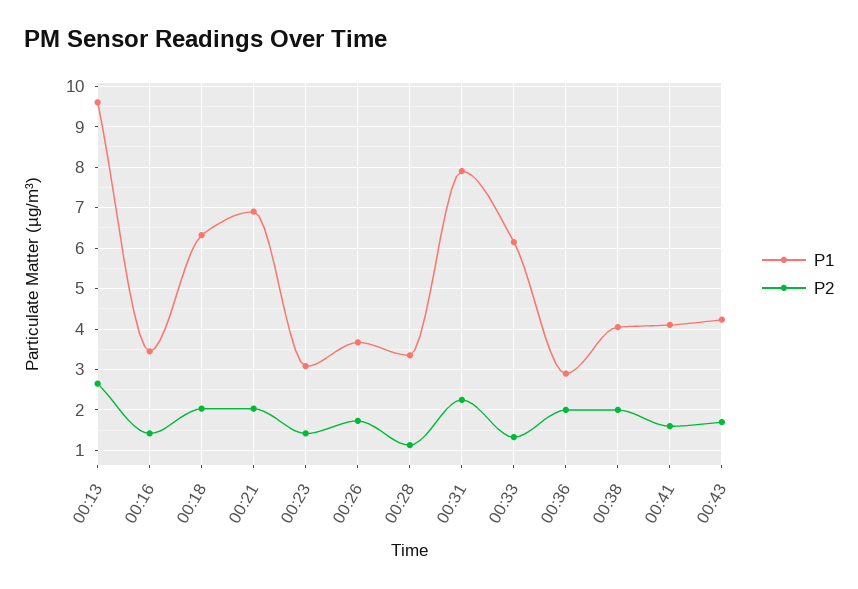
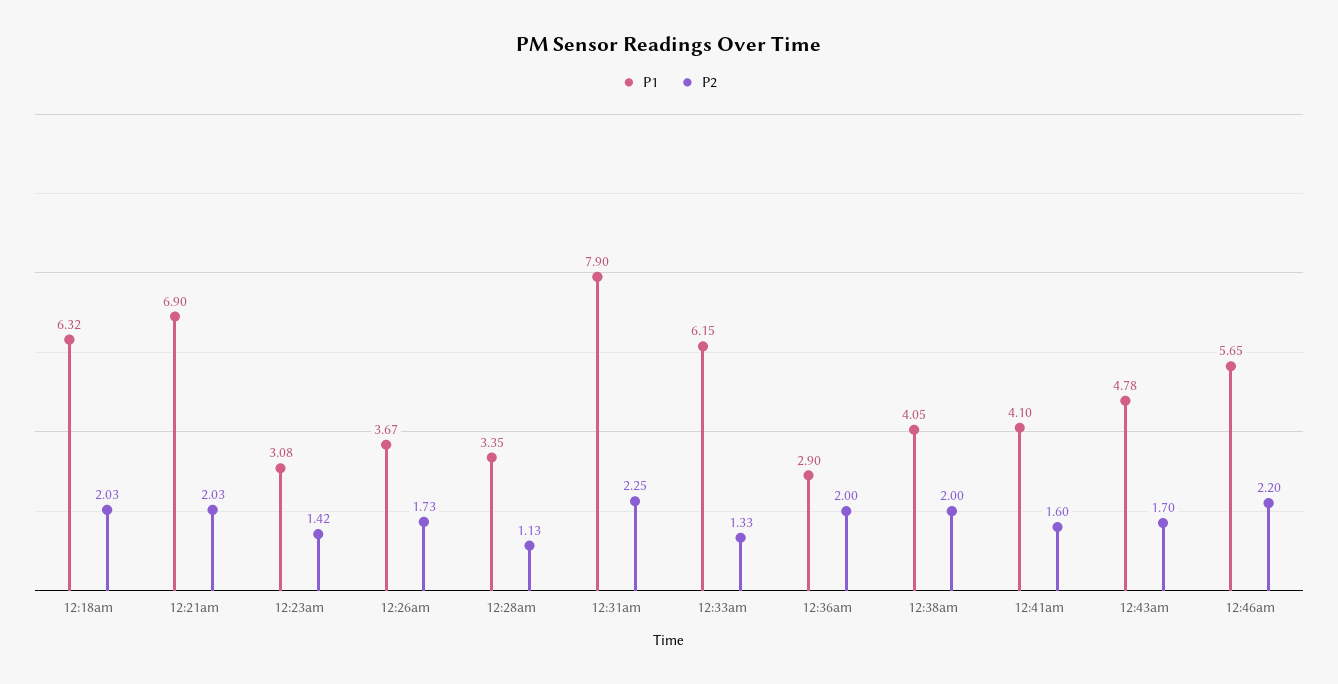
P1, 00:13: 9.6 -> none
P2, 00:13: 2.6 -> none
P1, 00:16: 3.4 -> none
P2, 00:16: 1.4 -> none
P1, 00:43: 4.2 -> 4.78
P1, 12:46am: none -> 5.65
P2, 12:46am: none -> 2.2

